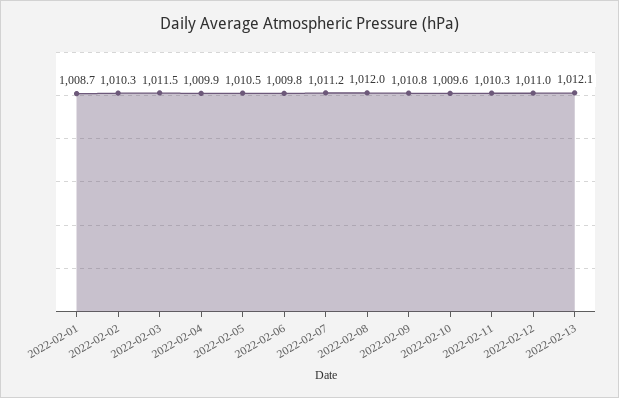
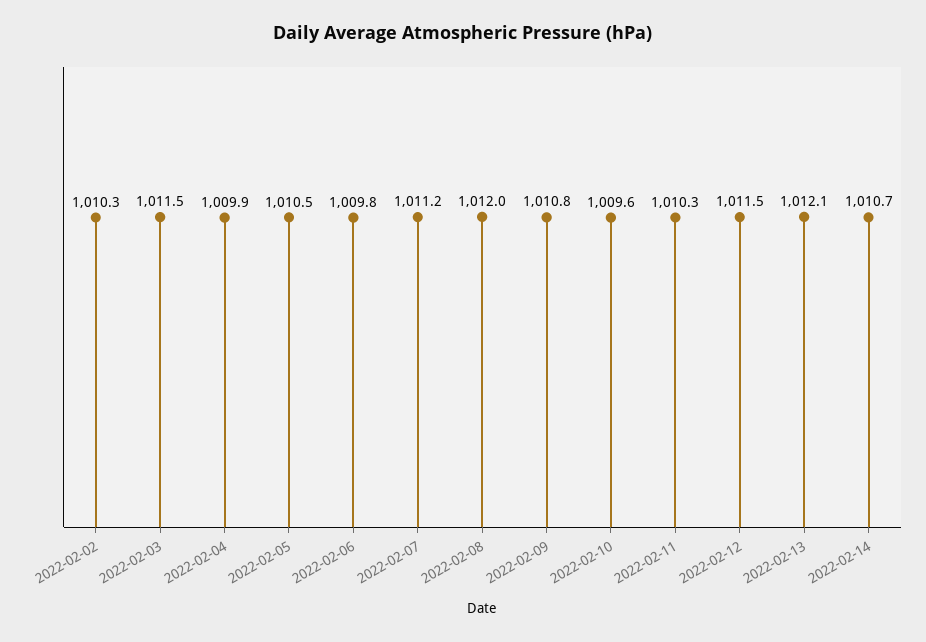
2022-02-01: 1008.7 -> none
2022-02-12: 1011 -> 1011.5
2022-02-14: none -> 1010.7

